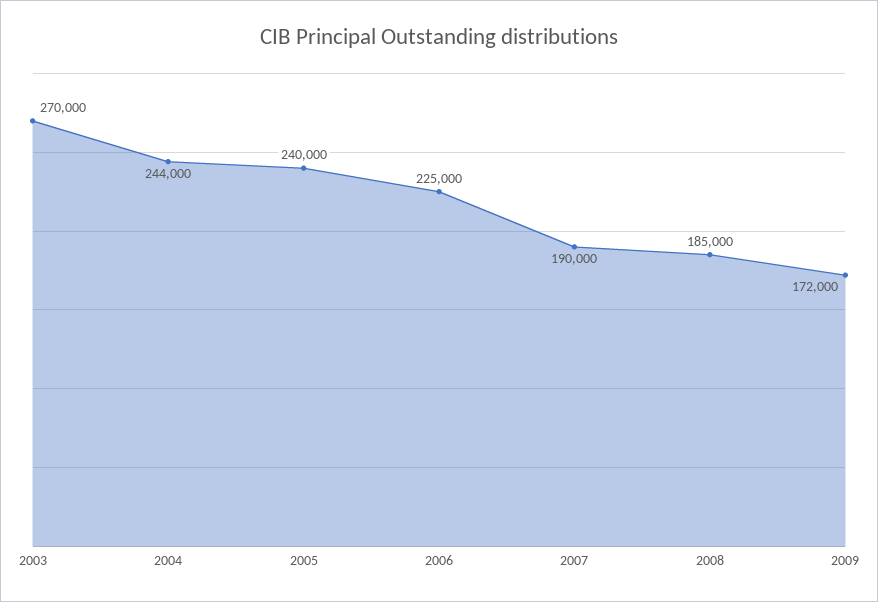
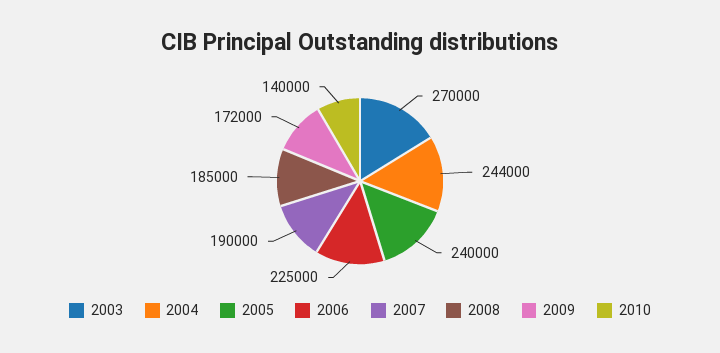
2010: none -> 140000

